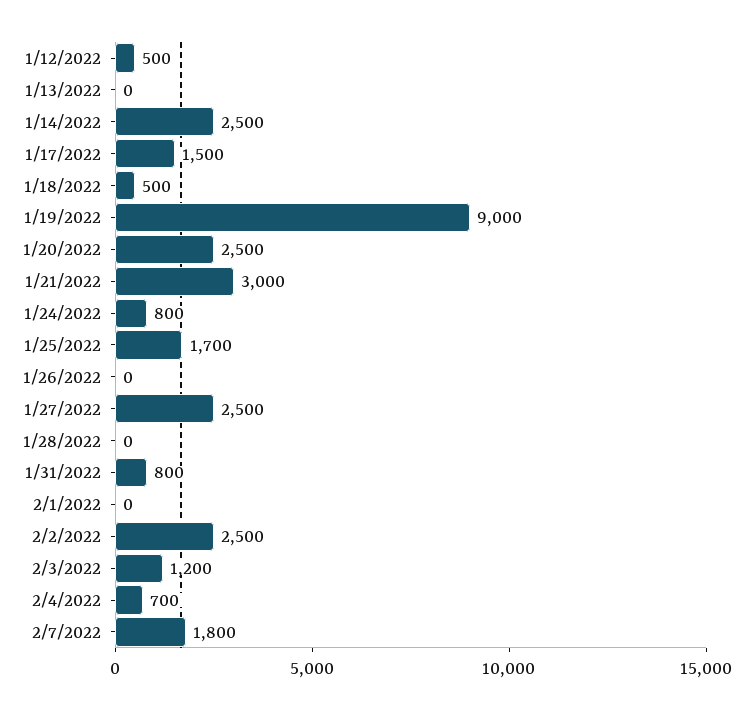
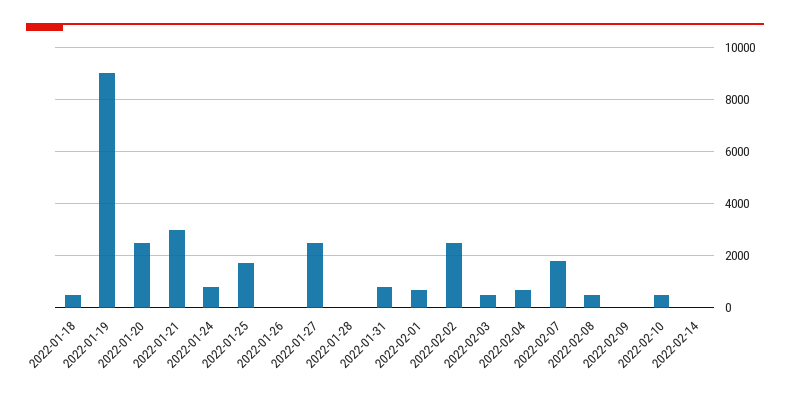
1/12/2022: 500 -> none
1/13/2022: 0 -> none
1/14/2022: 2500 -> none
1/17/2022: 1500 -> none
2/1/2022: 0 -> 750
2/3/2022: 1200 -> 500
2022-02-08: none -> 500
2022-02-09: none -> 0
2022-02-10: none -> 500
2022-02-14: none -> 0

